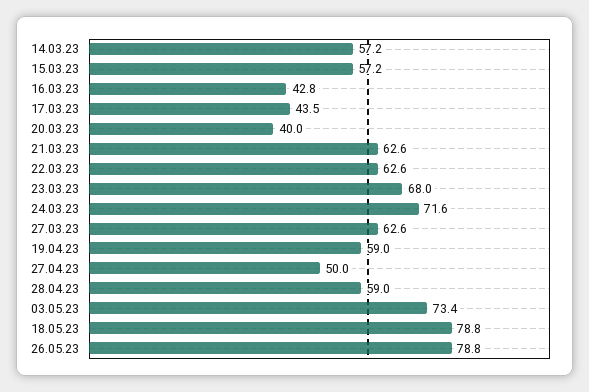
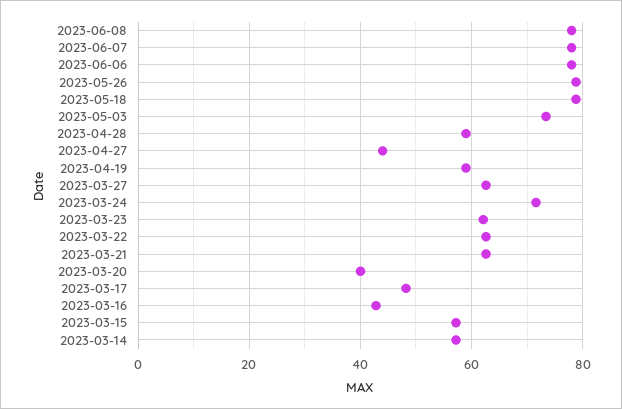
17.03.23: 43.5 -> 48
23.03.23: 68 -> 62
27.04.23: 50 -> 44
2023-06-08: none -> 78
2023-06-07: none -> 78
2023-06-06: none -> 78

